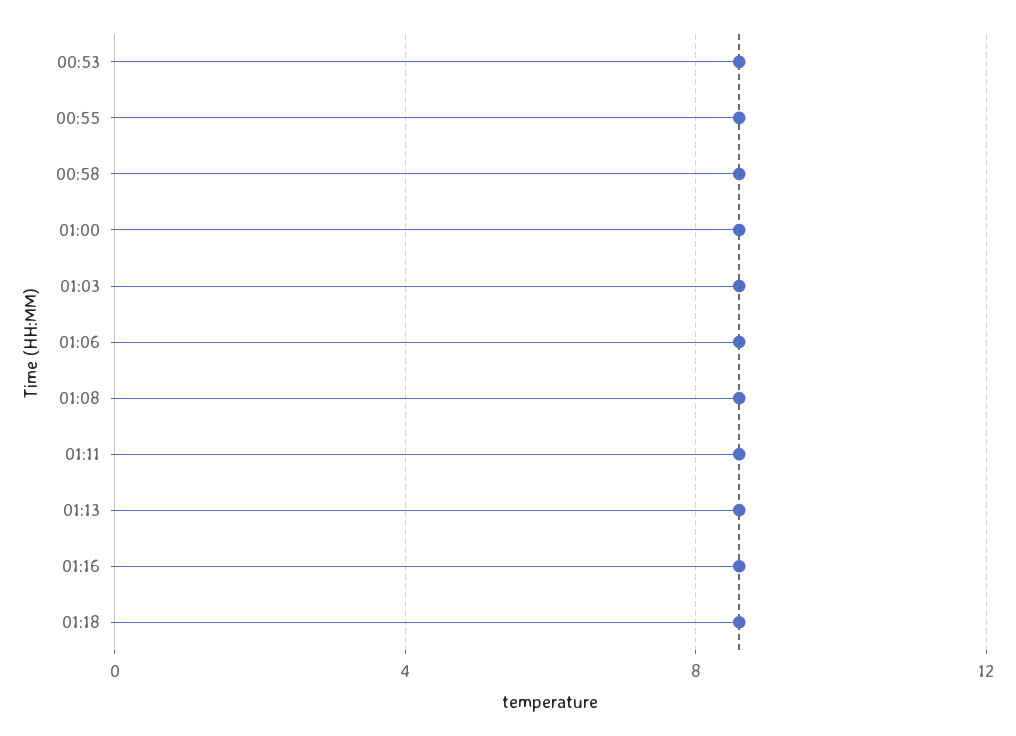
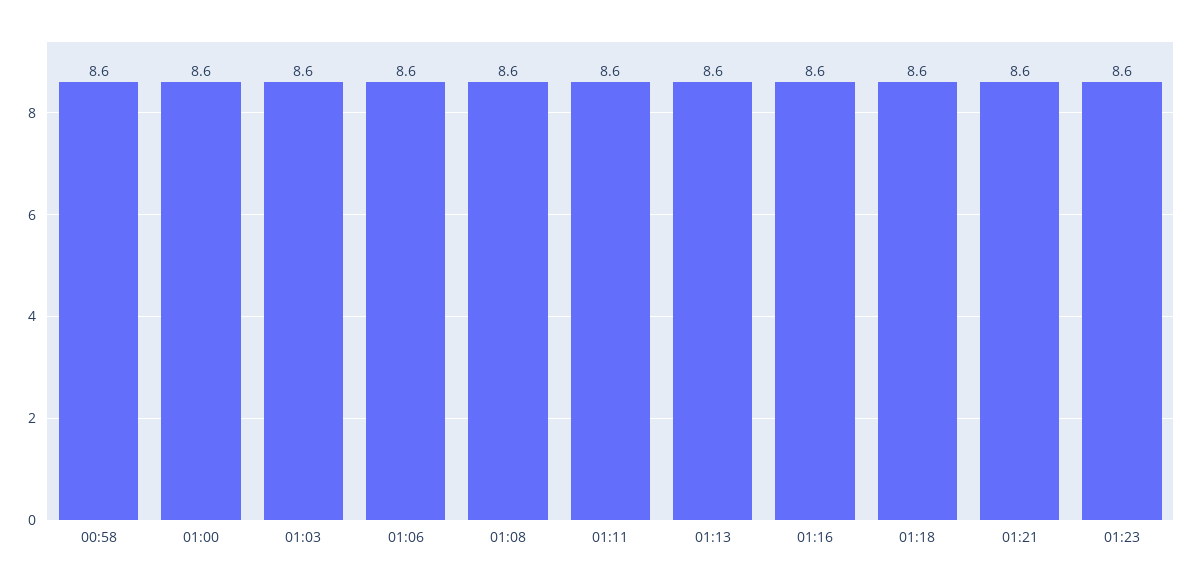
00:53: 8.5 -> none
00:55: 8.5 -> none
01:21: none -> 8.6
01:23: none -> 8.6

